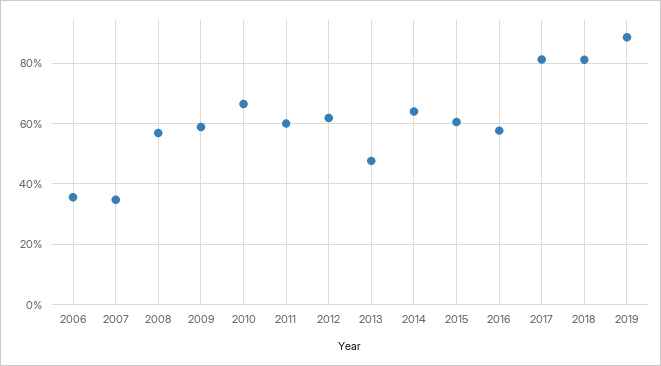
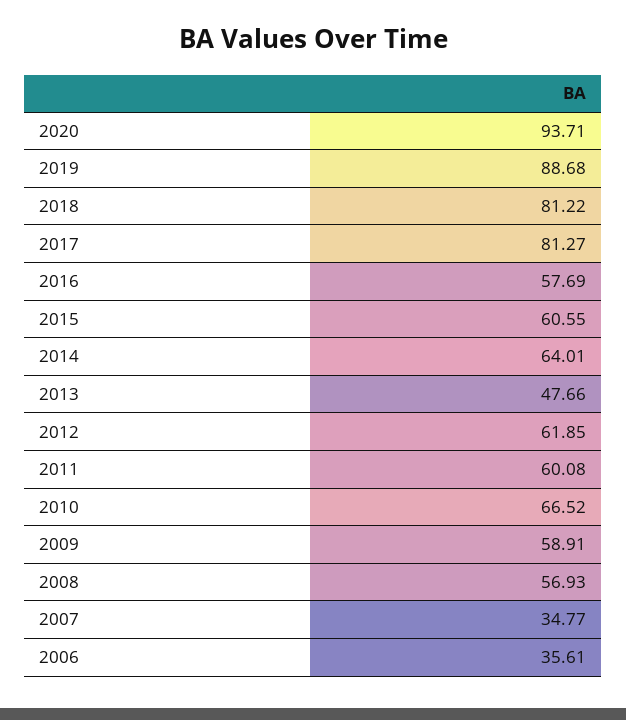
2020: none -> 93.71

